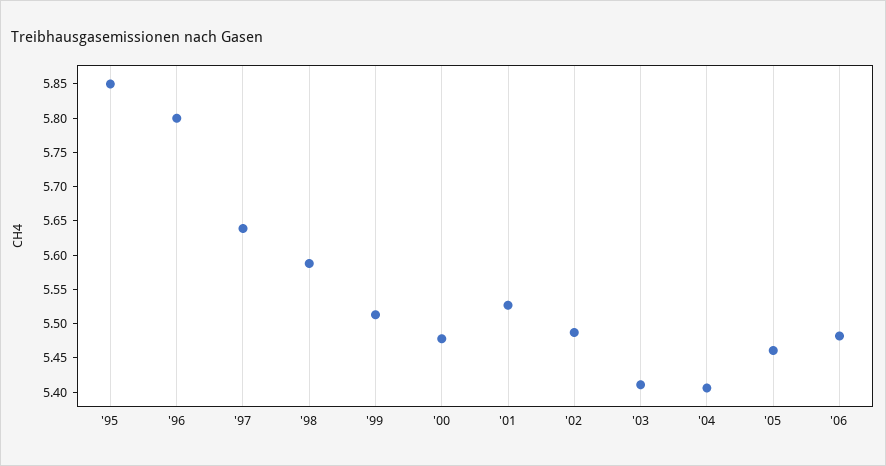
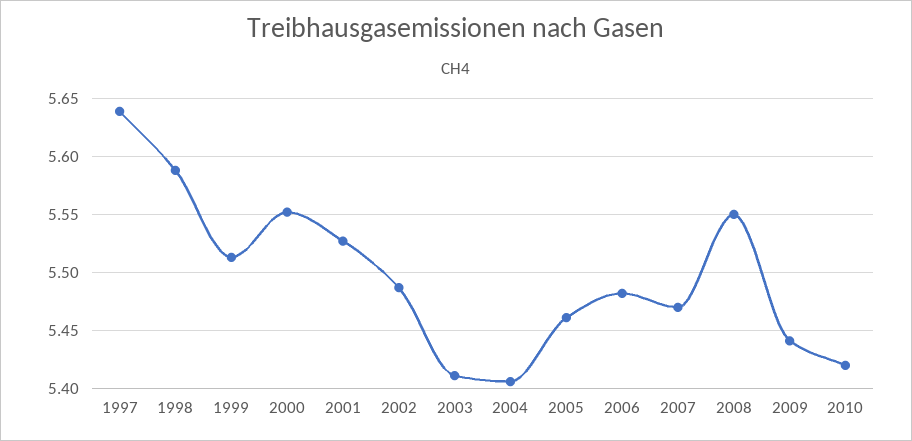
'95: 5.85 -> none
'96: 5.8 -> none
'00: 5.475 -> 5.55
2007: none -> 5.47
2008: none -> 5.55
2009: none -> 5.44
2010: none -> 5.42

